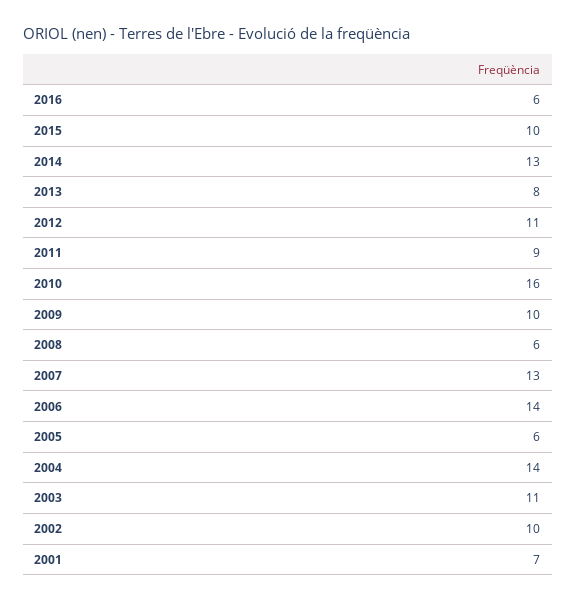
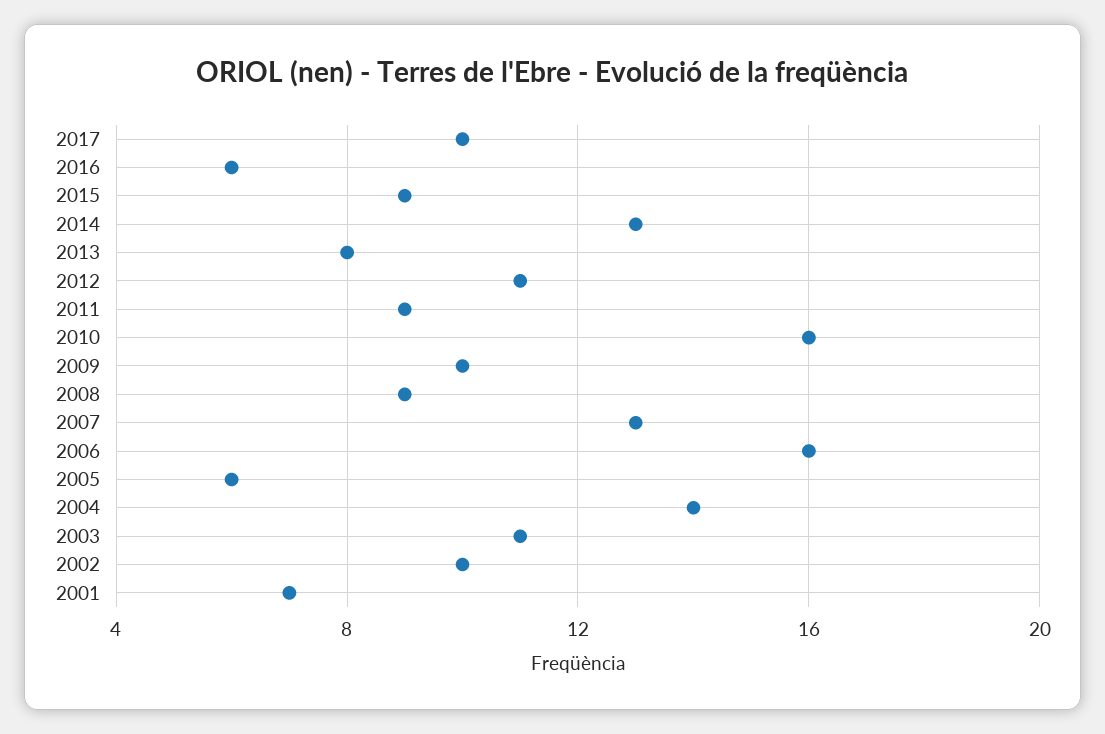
2015: 10 -> 9
2008: 6 -> 9
2006: 14 -> 16
2017: none -> 10

